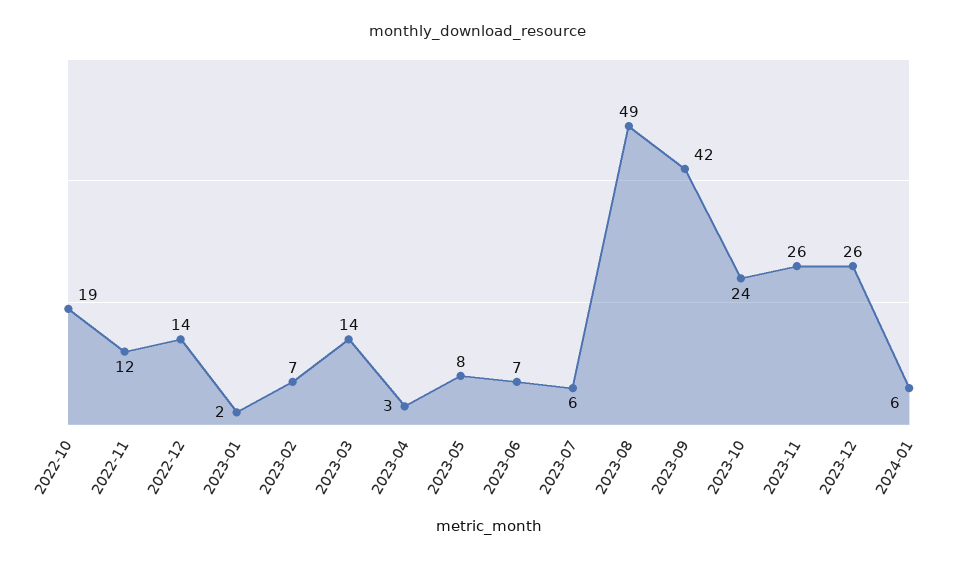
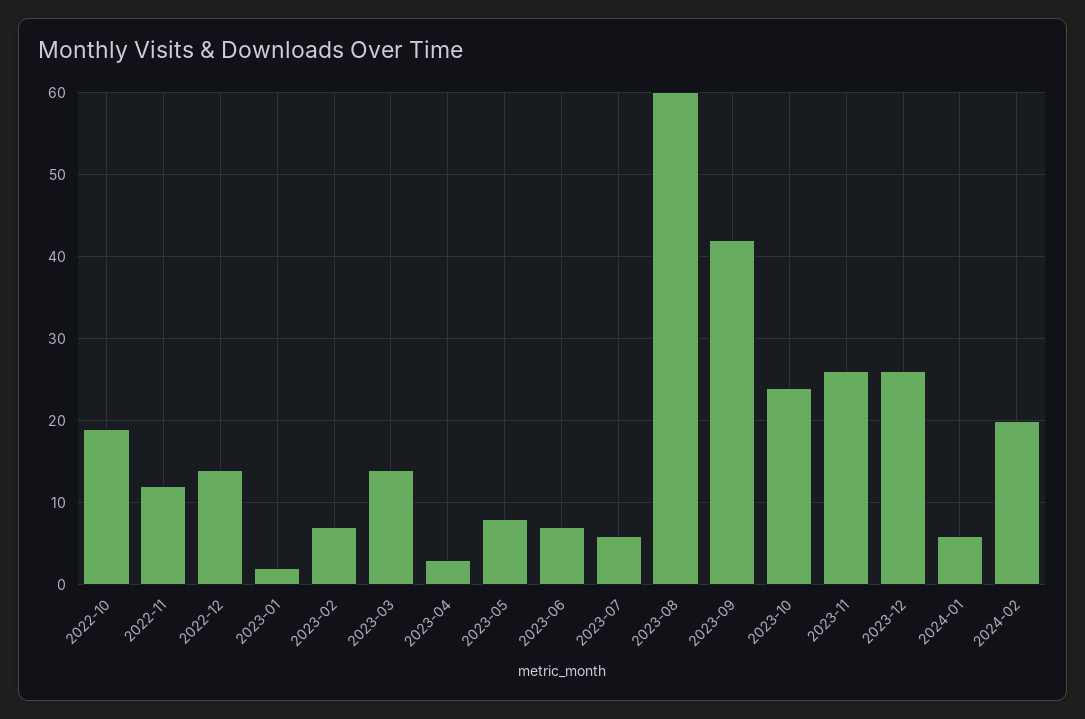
2023-08: 49 -> 60
2024-02: none -> 20

